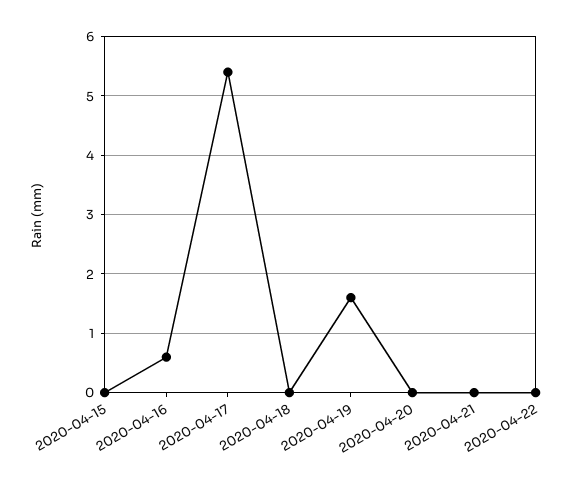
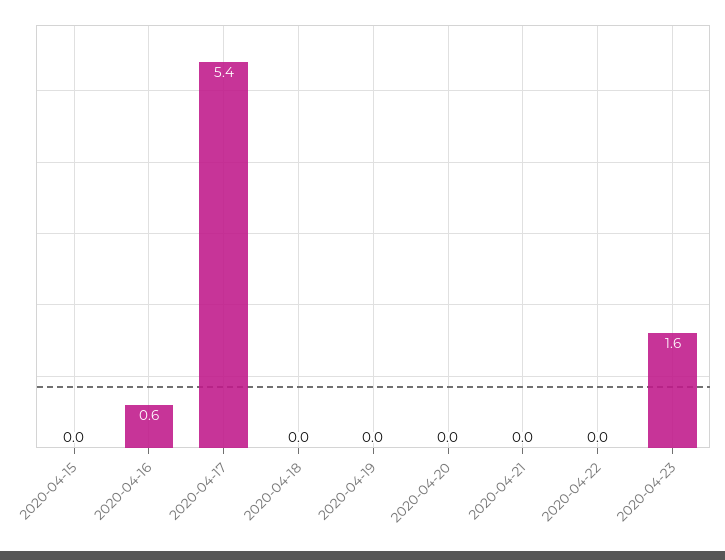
2020-04-19: 1.5 -> 0
2020-04-23: none -> 1.6

